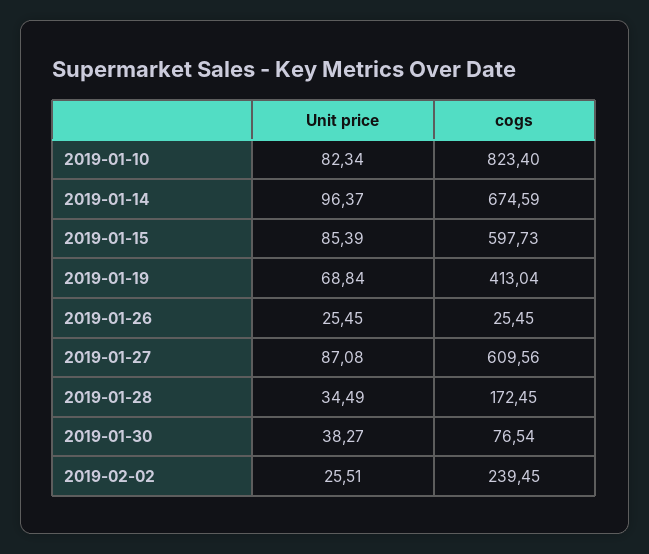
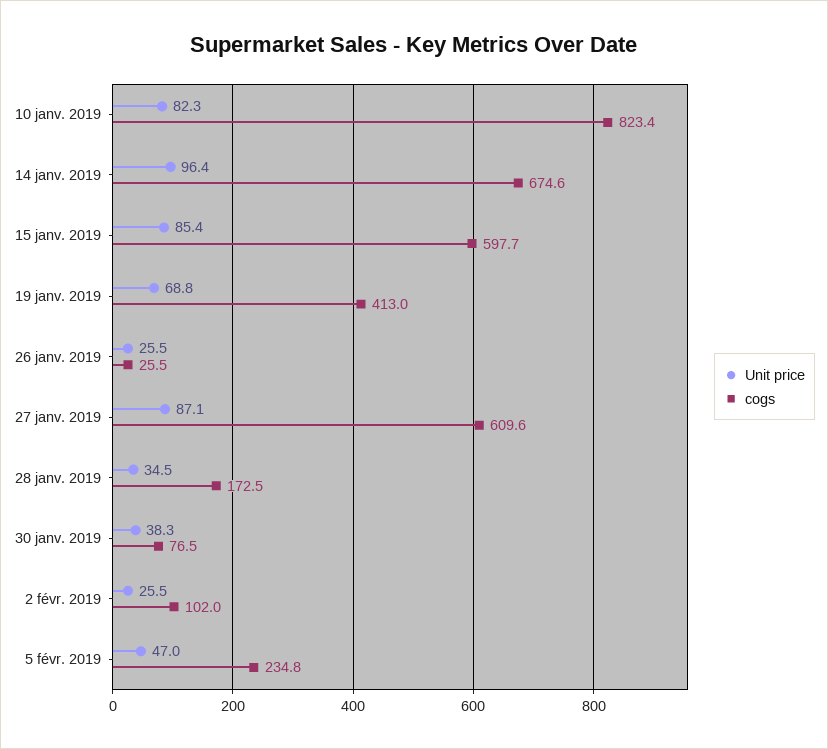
cogs, 2019-02-02: 239.45 -> 102
Unit price, 5 févr. 2019: none -> 47
cogs, 5 févr. 2019: none -> 234.8

